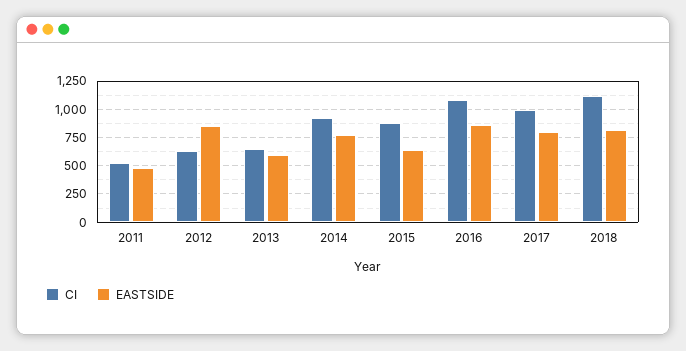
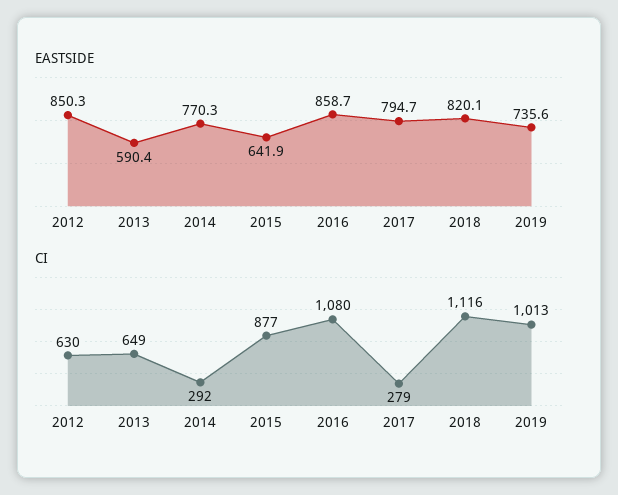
CI, 2011: 500 -> none
EASTSIDE, 2011: 500 -> none
CI, 2014: 1000 -> 292
CI, 2017: 1000 -> 279
EASTSIDE, 2019: none -> 735.6
CI, 2019: none -> 1013

